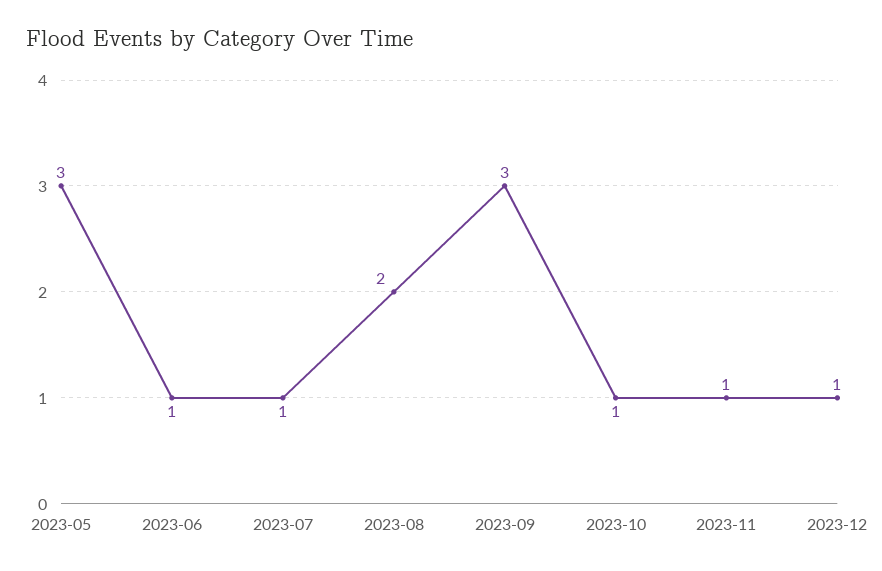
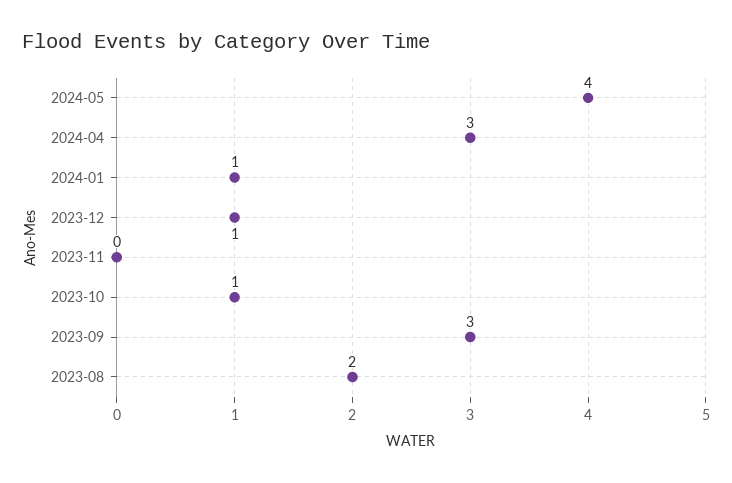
2023-05: 3 -> none
2023-06: 1 -> none
2023-07: 1 -> none
2023-11: 1 -> 0
2024-05: none -> 4
2024-04: none -> 3
2024-01: none -> 1

